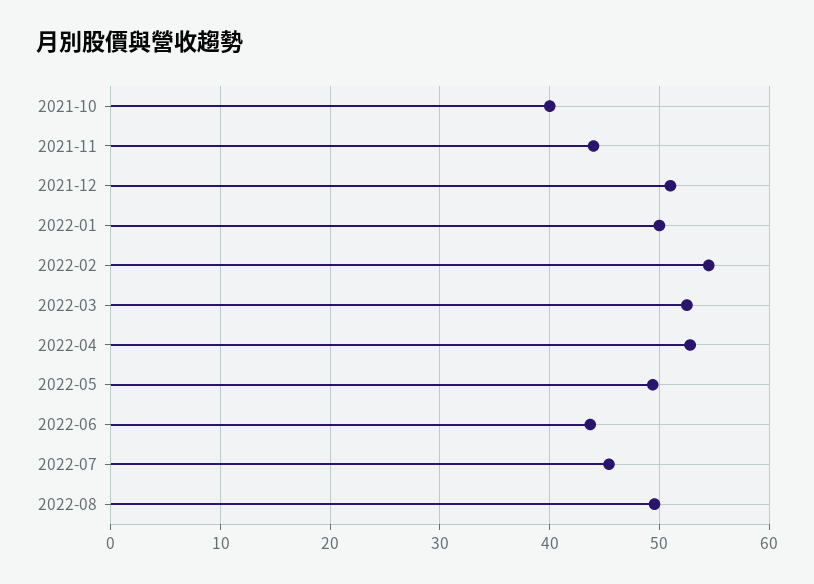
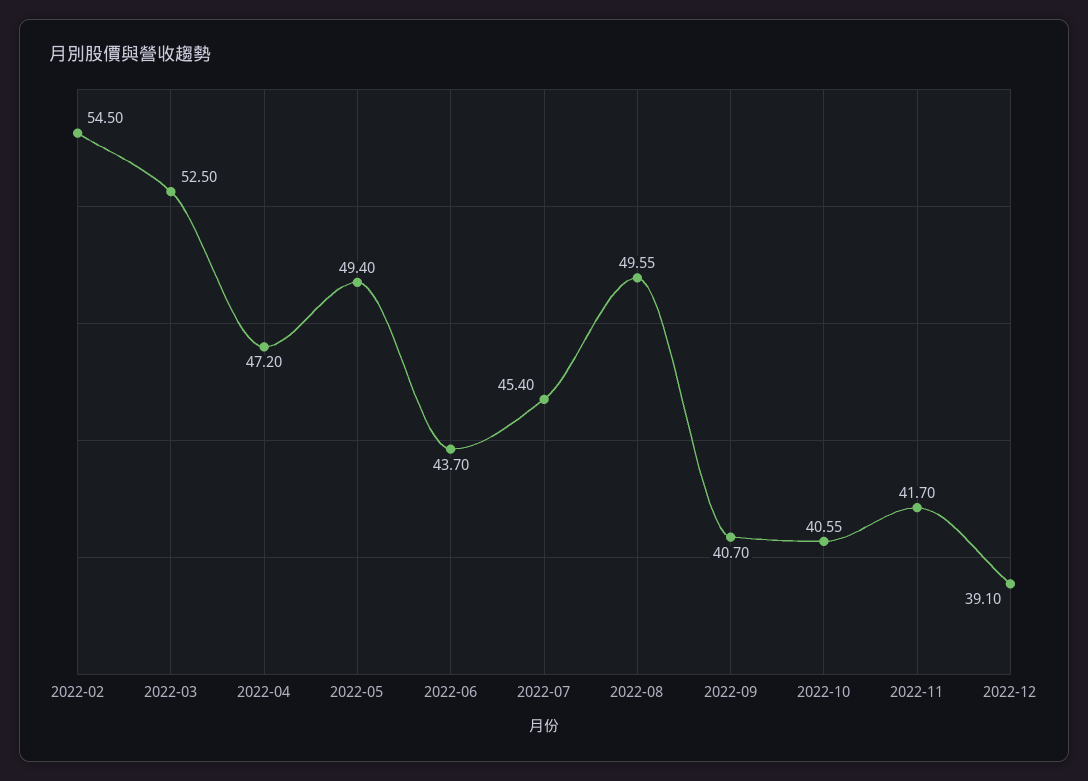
2021-10: 40 -> none
2021-11: 44 -> none
2021-12: 51 -> none
2022-01: 50 -> none
2022-04: 53 -> 47.2
2022-09: none -> 40.7
2022-10: none -> 40.55
2022-11: none -> 41.7
2022-12: none -> 39.1

